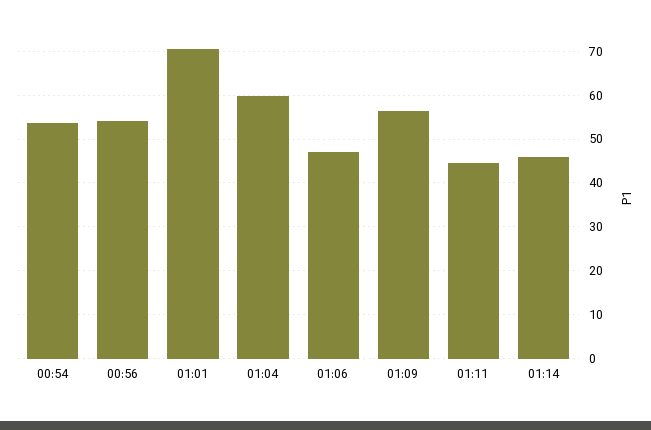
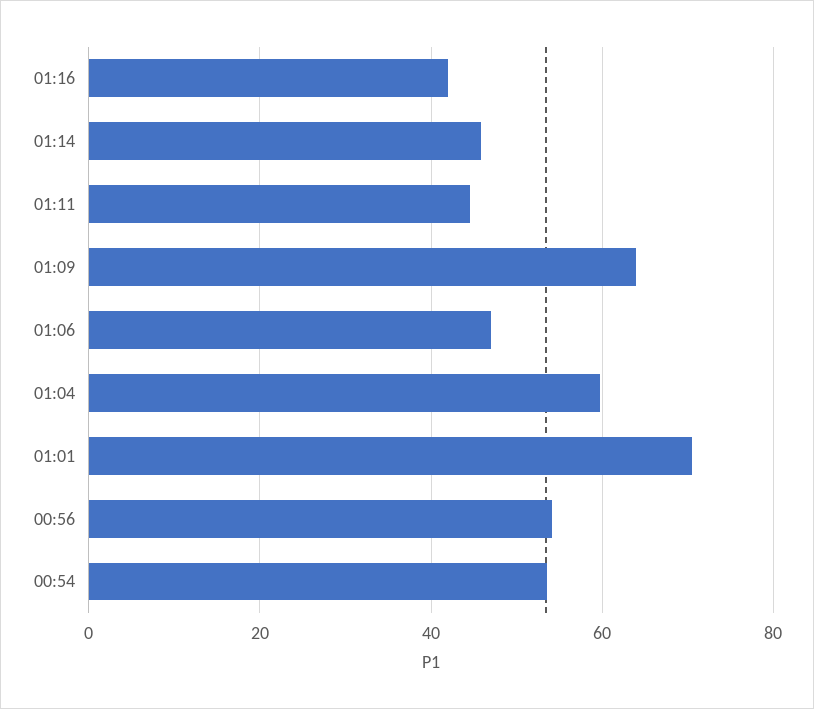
01:09: 56 -> 64
01:16: none -> 42

